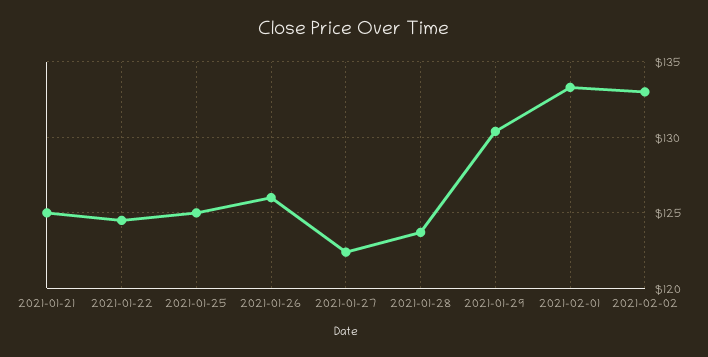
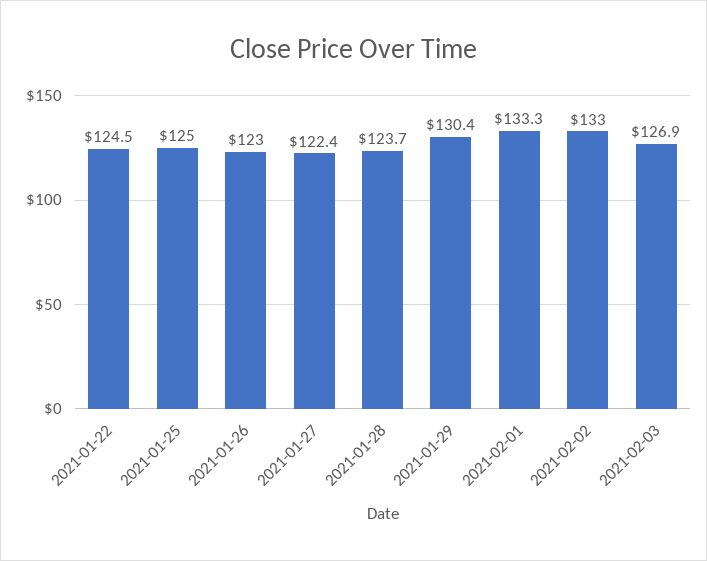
2021-01-21: 125 -> none
2021-01-26: 126 -> 123
2021-02-03: none -> 126.9

